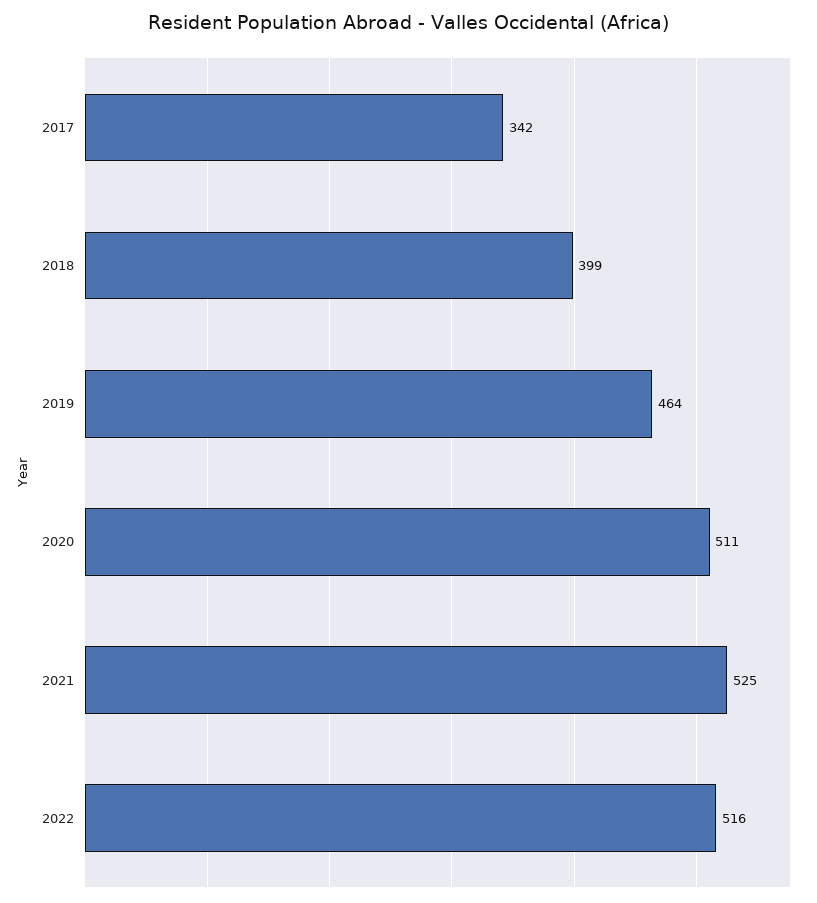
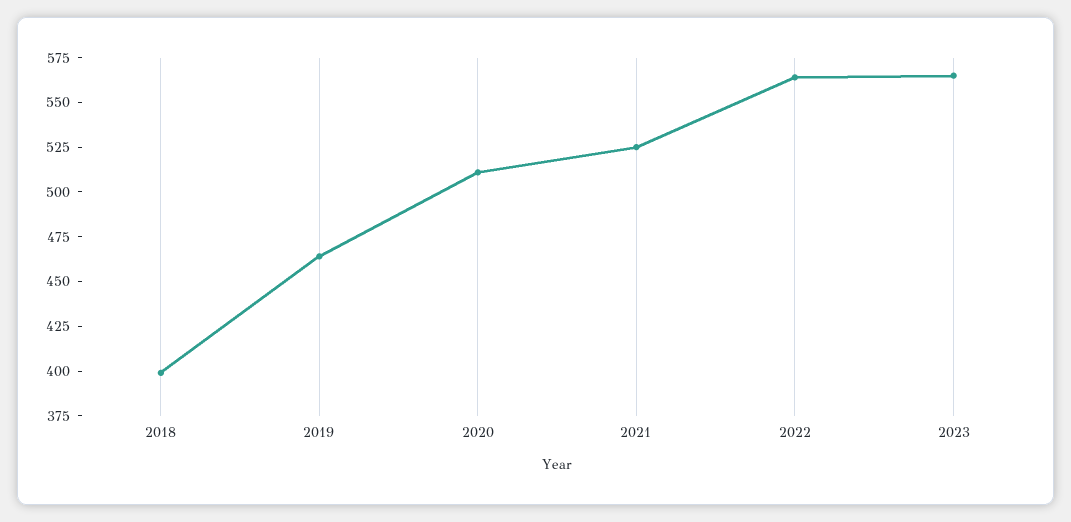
2017: 342 -> none
2022: 516 -> 565
2023: none -> 565

